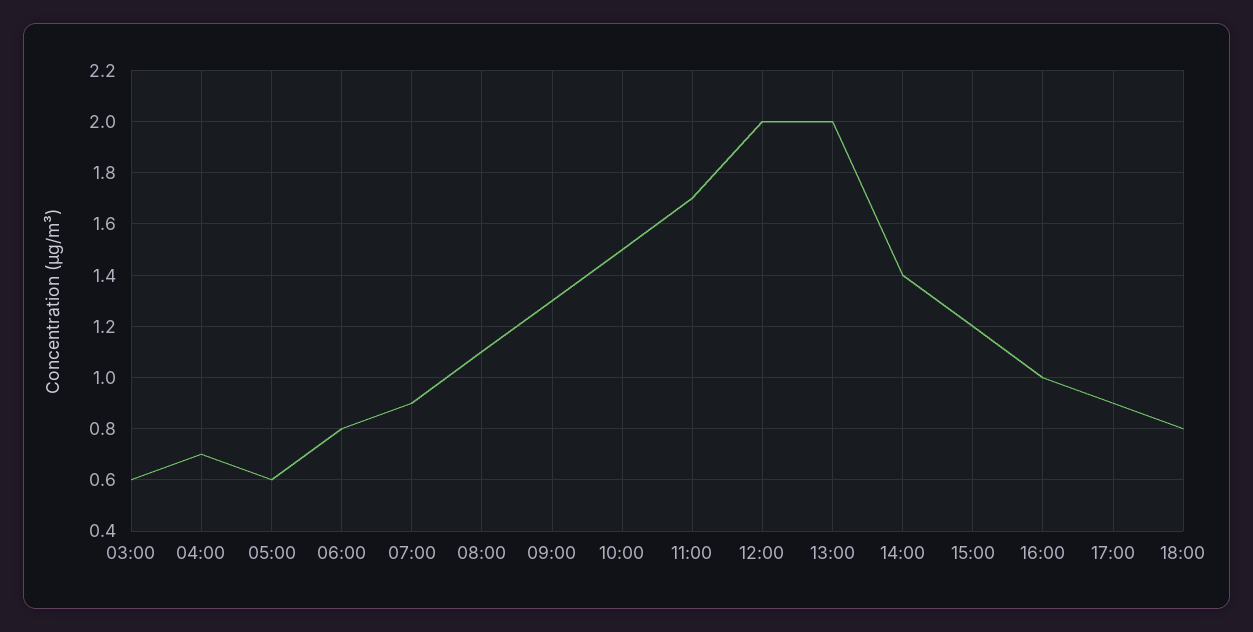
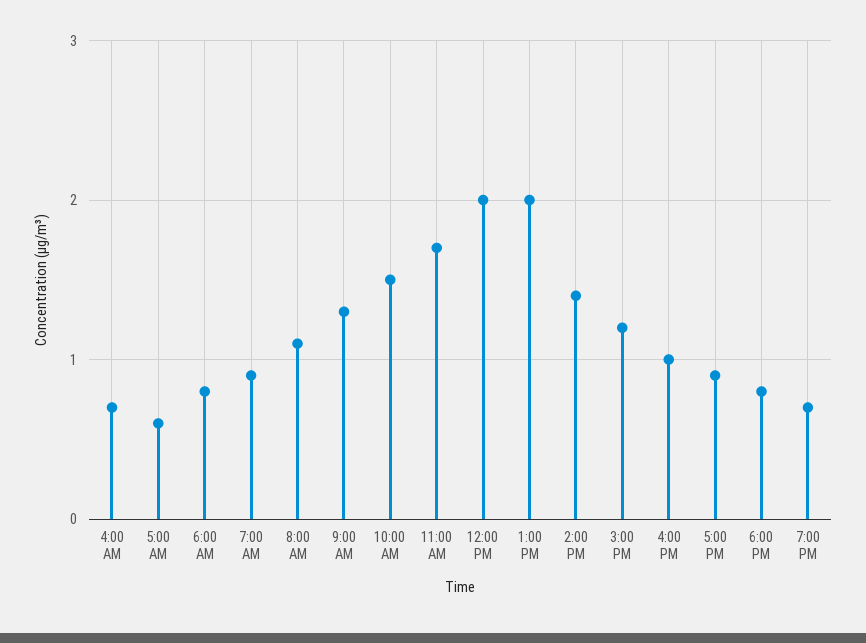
03:00: 0.6 -> none
7:00 PM: none -> 0.7

